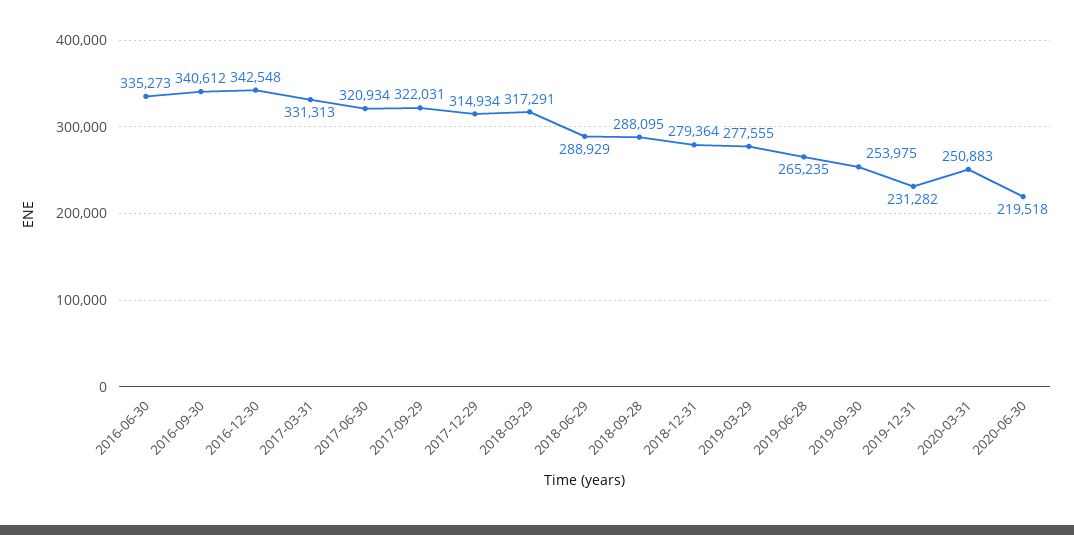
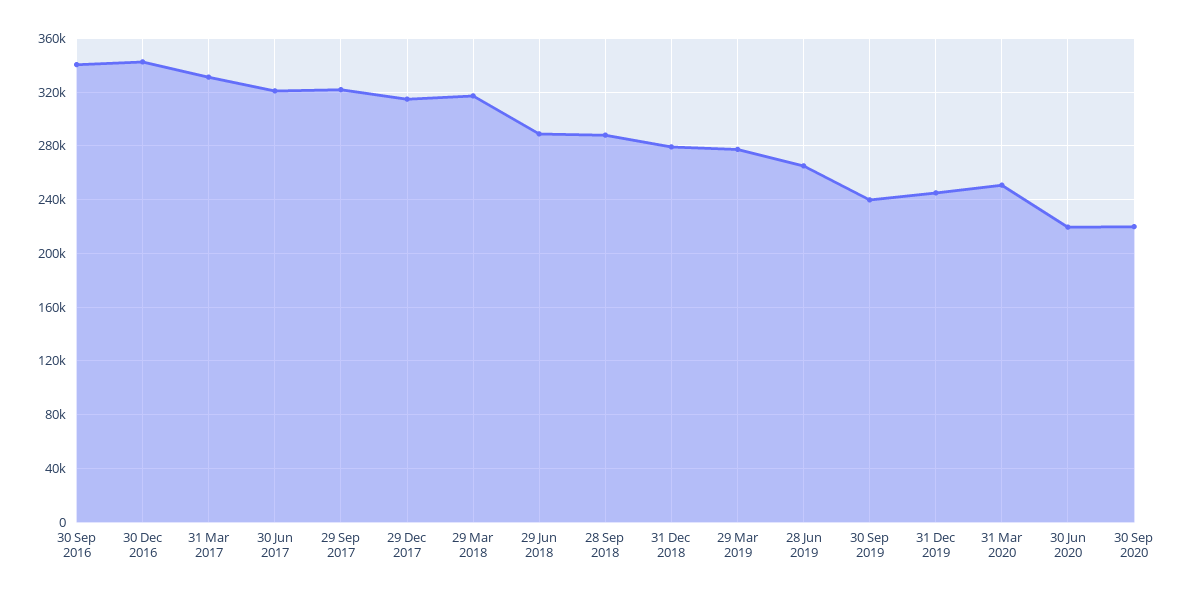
2016-06-30: 335273 -> none
2019-09-30: 253975 -> 240000
2019-12-31: 231282 -> 245000
30 Sep 2020: none -> 220000

